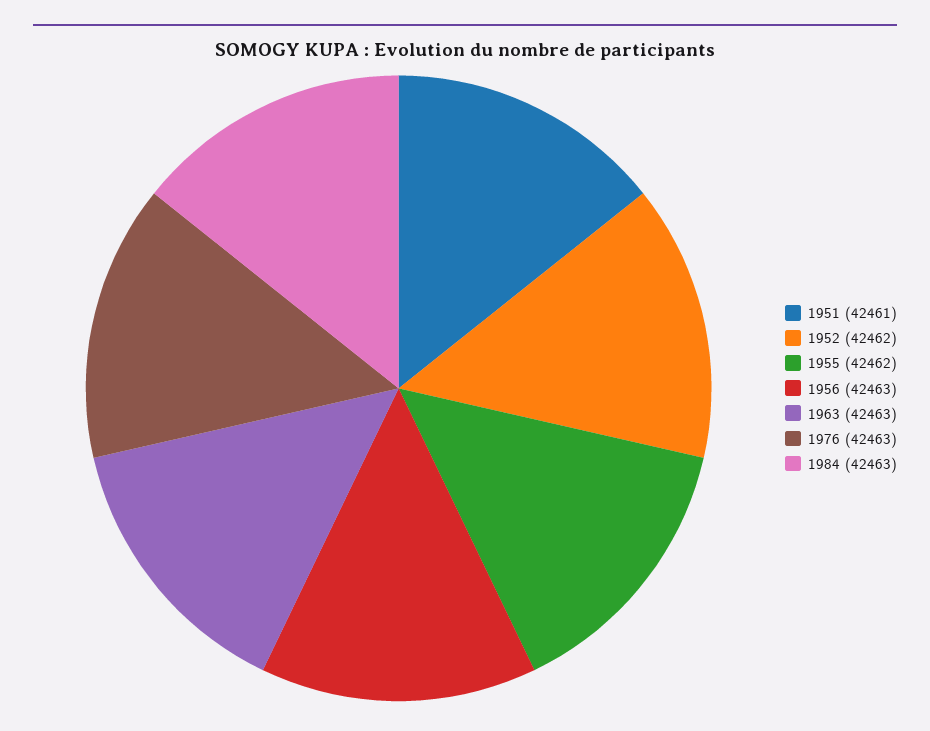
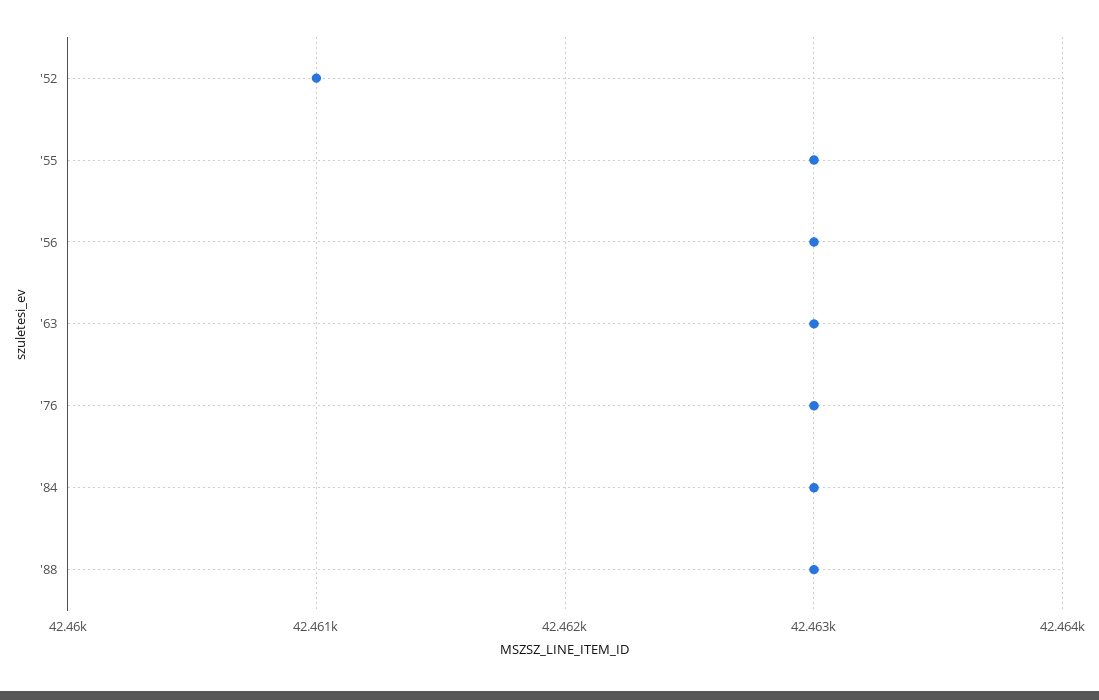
1951: 42461 -> none
1952: 42462 -> 42461
1955: 42462 -> 42463
'88: none -> 42463

